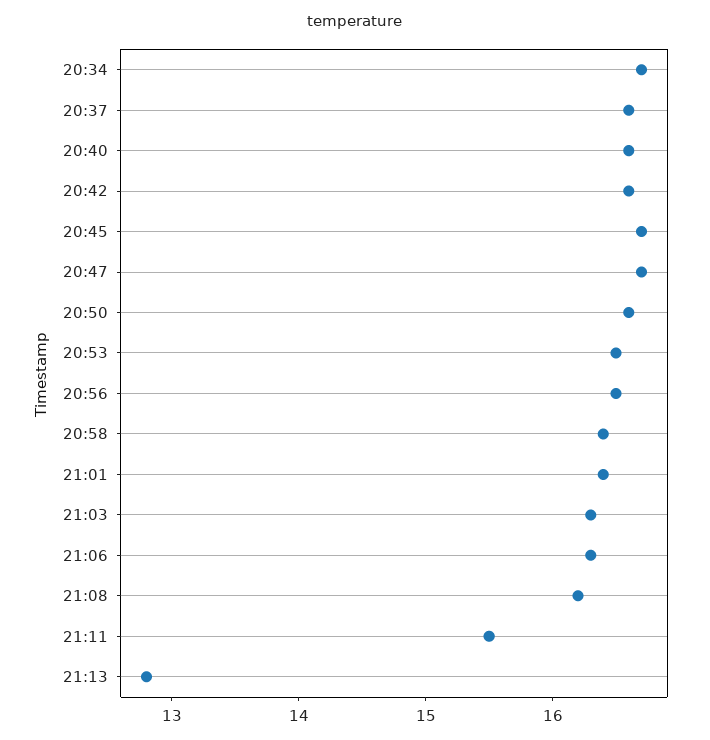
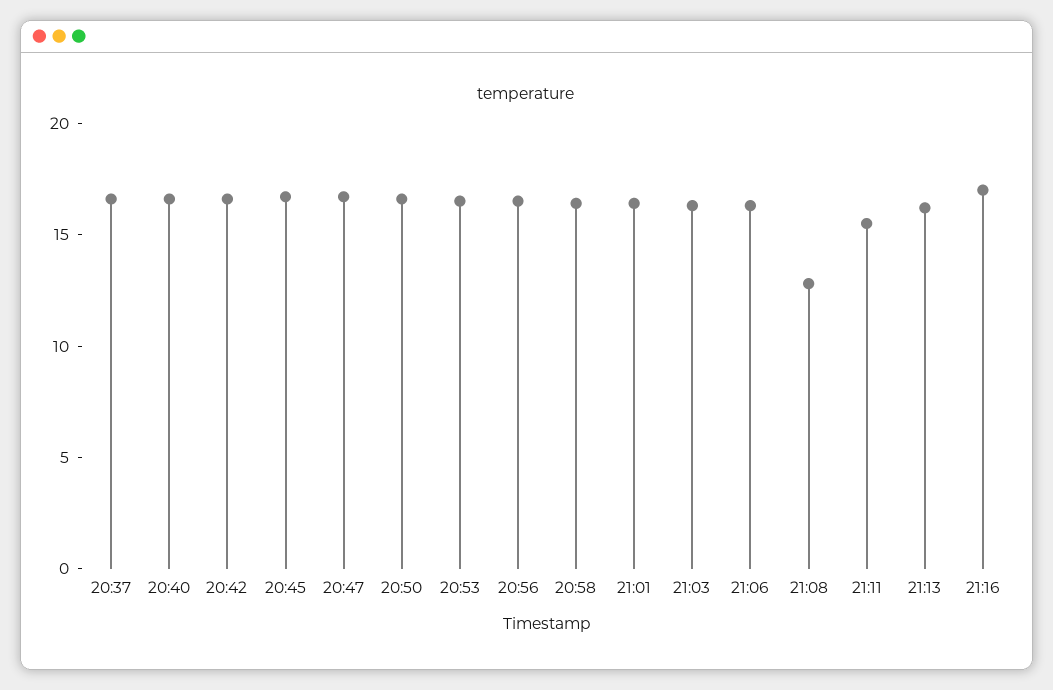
20:34: 16.7 -> none
21:08: 16.2 -> 13
21:13: 12.8 -> 16
21:16: none -> 17

